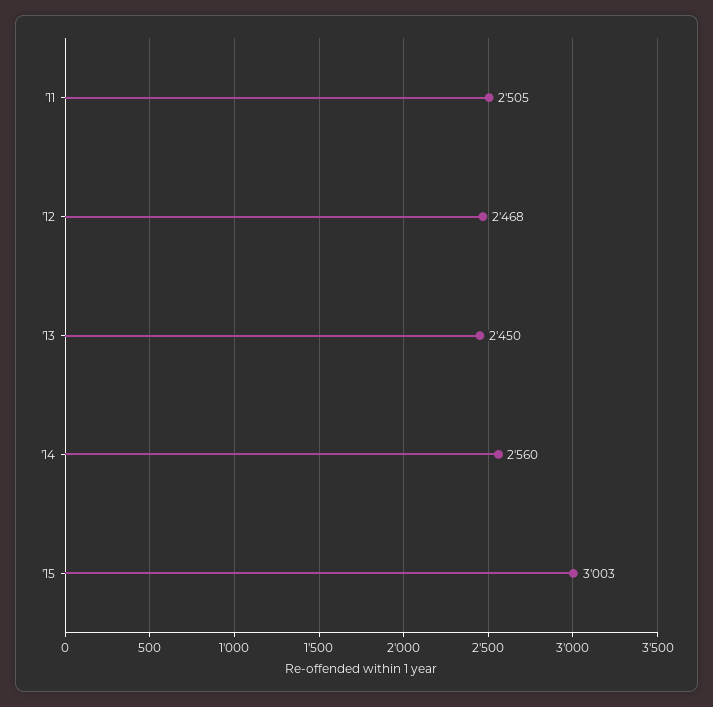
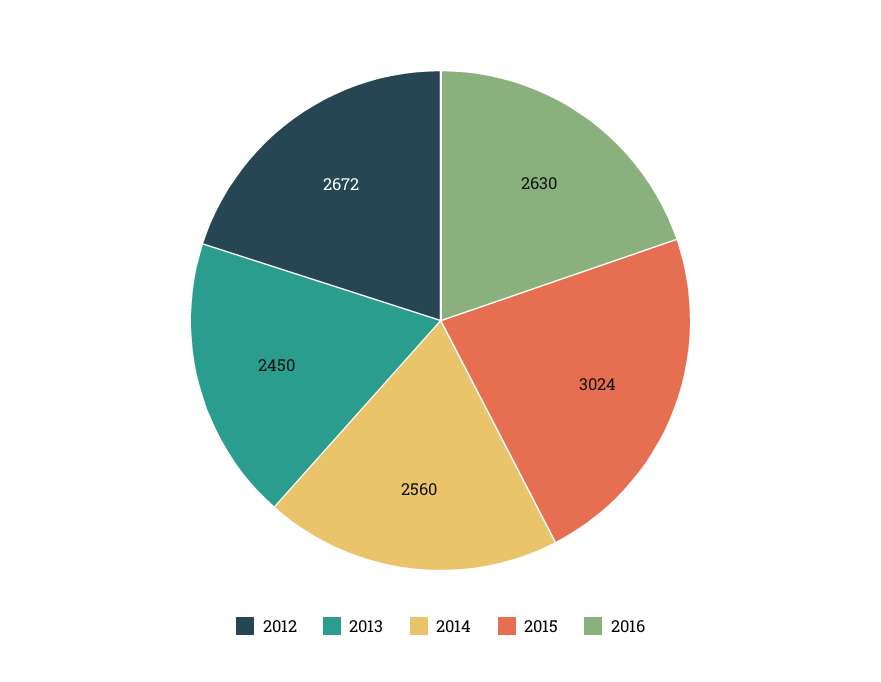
'11: 2505 -> none
'12: 2468 -> 2672
'15: 3003 -> 3024
2016: none -> 2630

